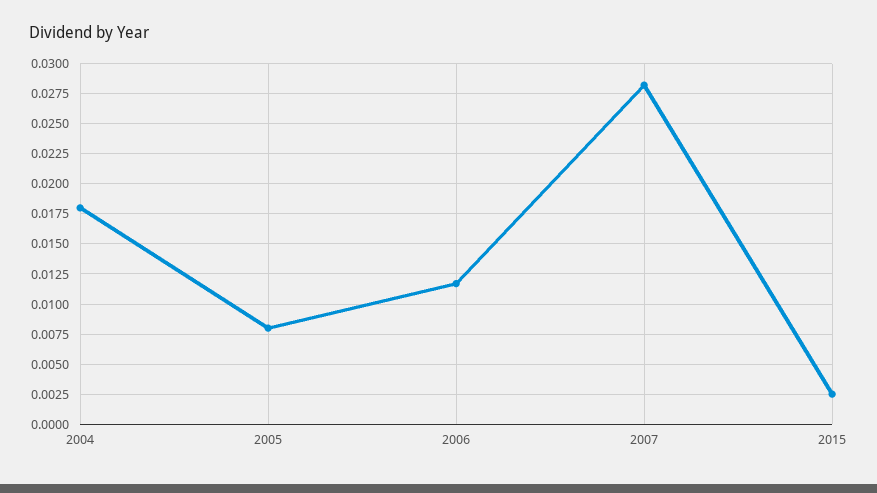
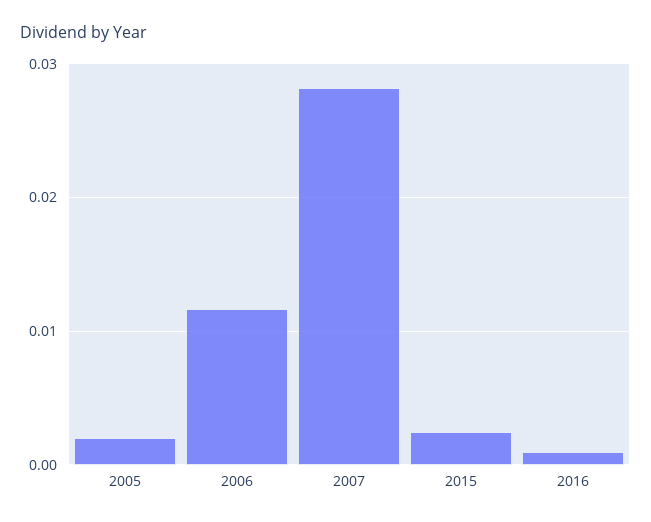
2004: 0.018 -> none
2005: 0.008 -> 0.002
2016: none -> 0.001

